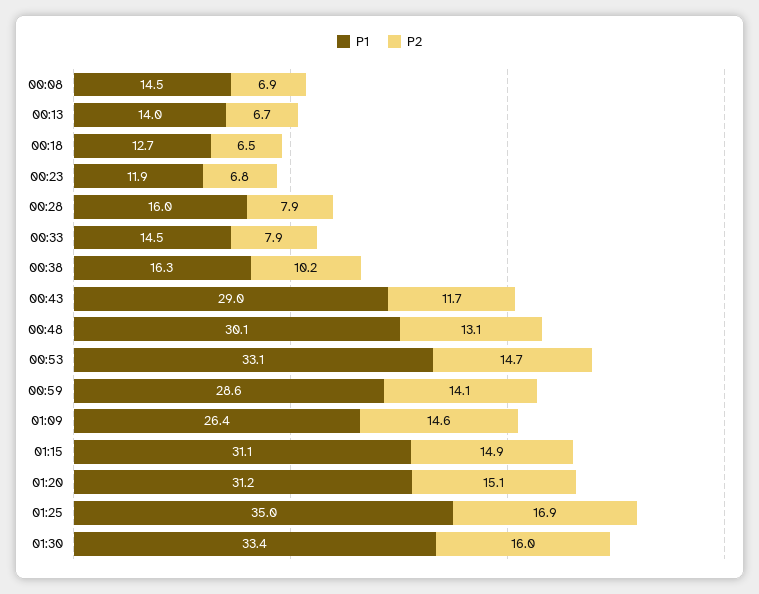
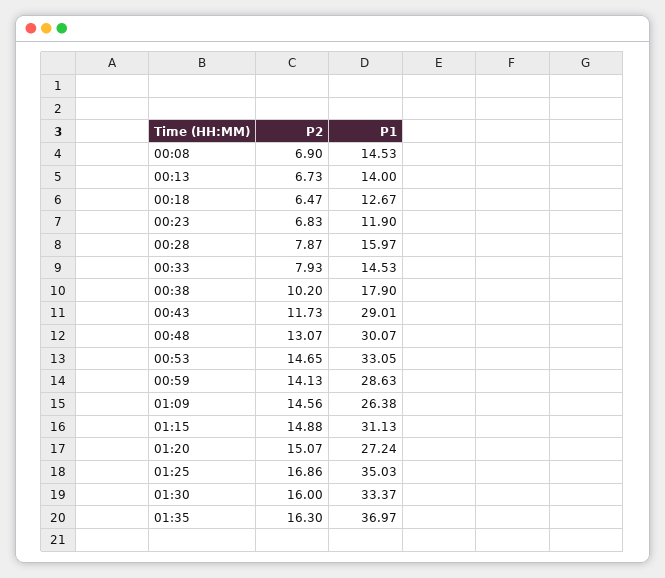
P1, 00:38: 16.3 -> 17.9
P1, 01:20: 31.2 -> 27.24
P2, 01:35: none -> 16.3
P1, 01:35: none -> 36.97

